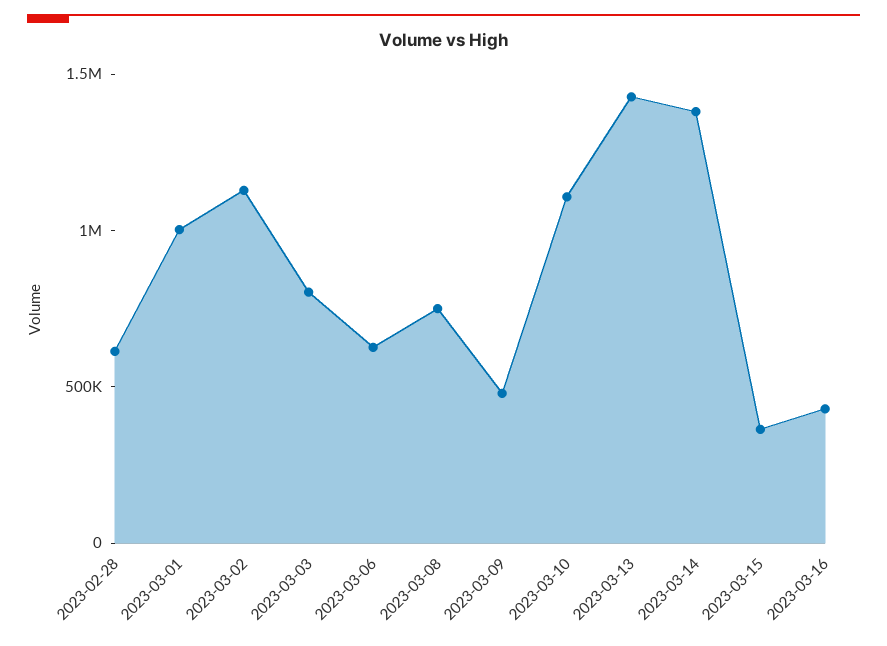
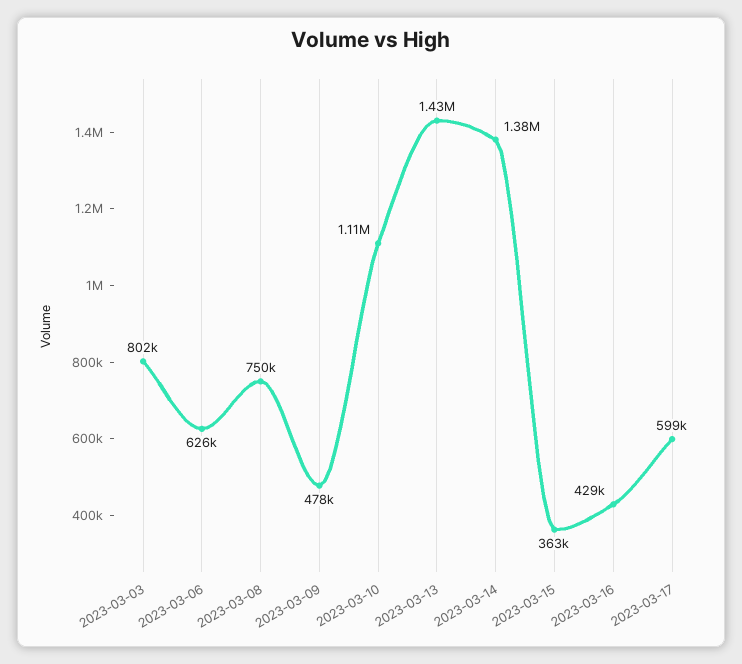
2023-02-28: 600000 -> none
2023-03-01: 1000000 -> none
2023-03-02: 1100000 -> none
2023-03-17: none -> 599000

